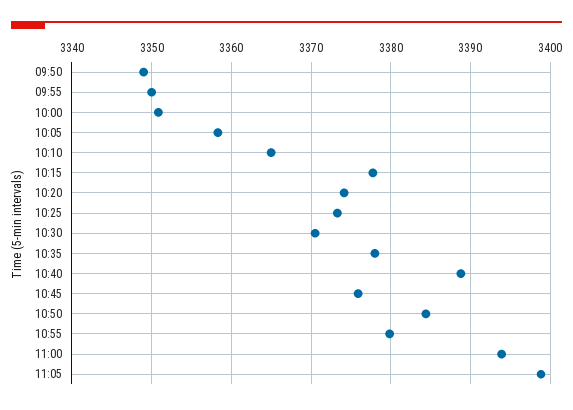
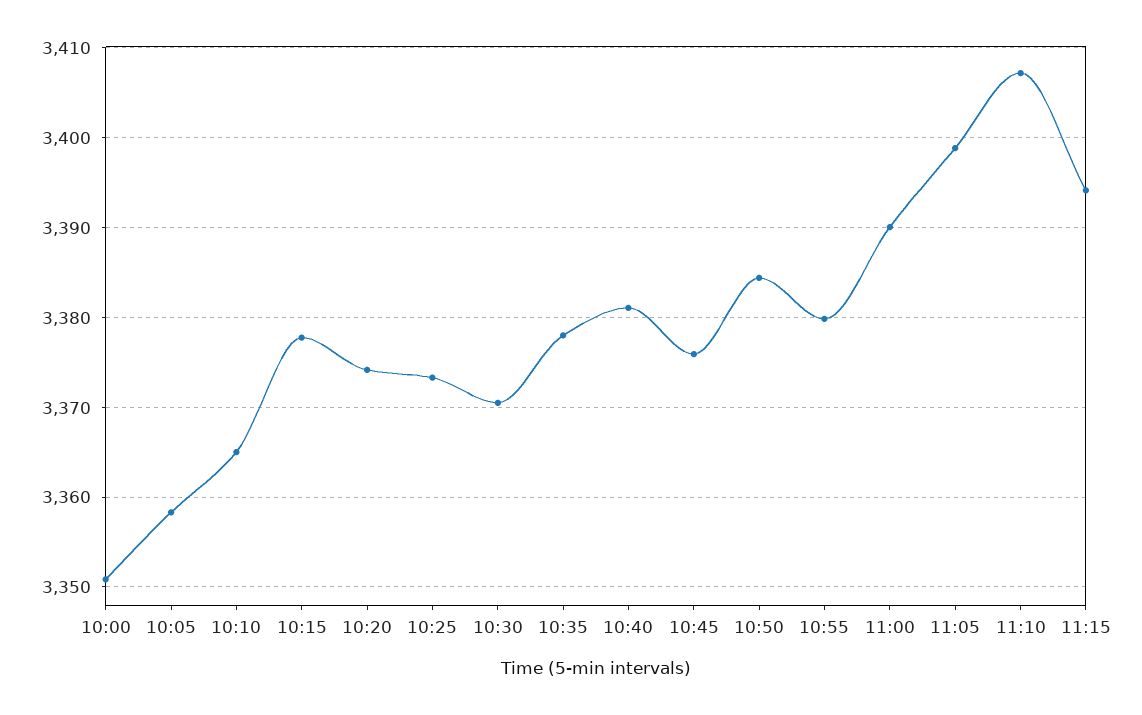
09:50: 3349 -> none
09:55: 3350 -> none
10:40: 3389 -> 3381
11:00: 3394 -> 3390
11:10: none -> 3407
11:15: none -> 3394

